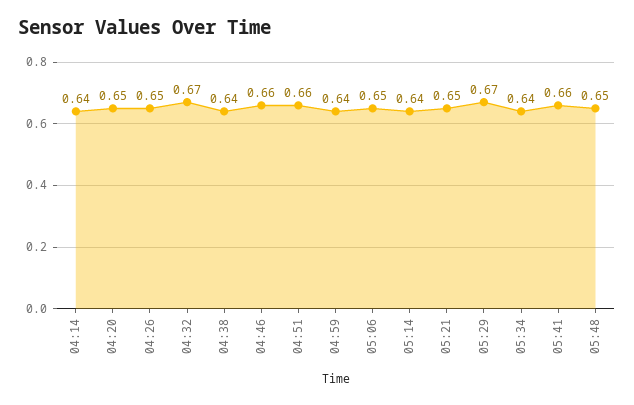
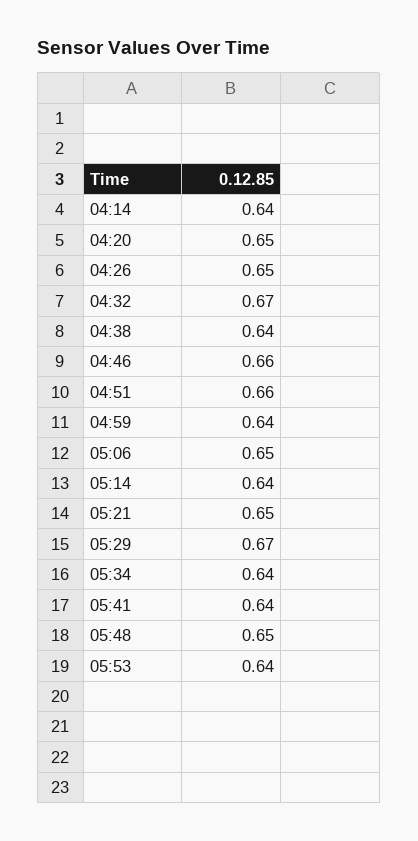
05:41: 0.66 -> 0.64
05:53: none -> 0.64

